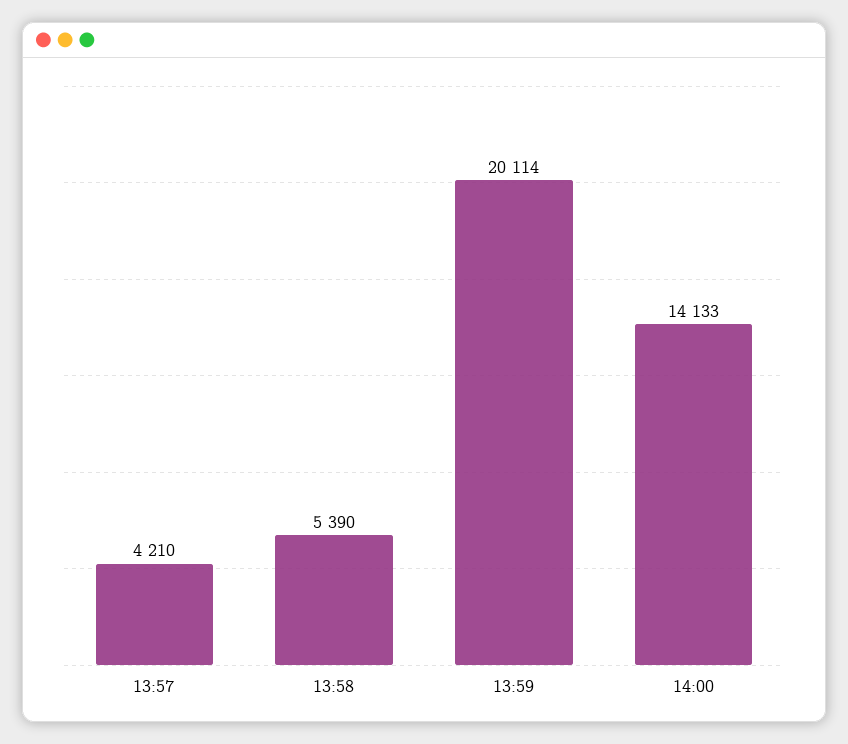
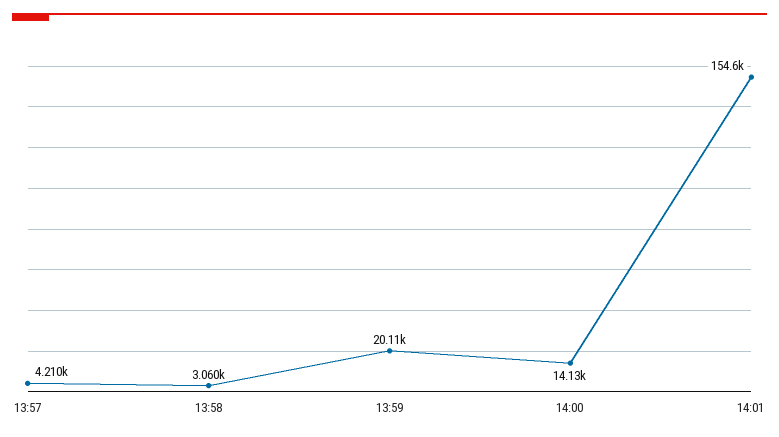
13:58: 5390 -> 3060
14:01: none -> 154600

